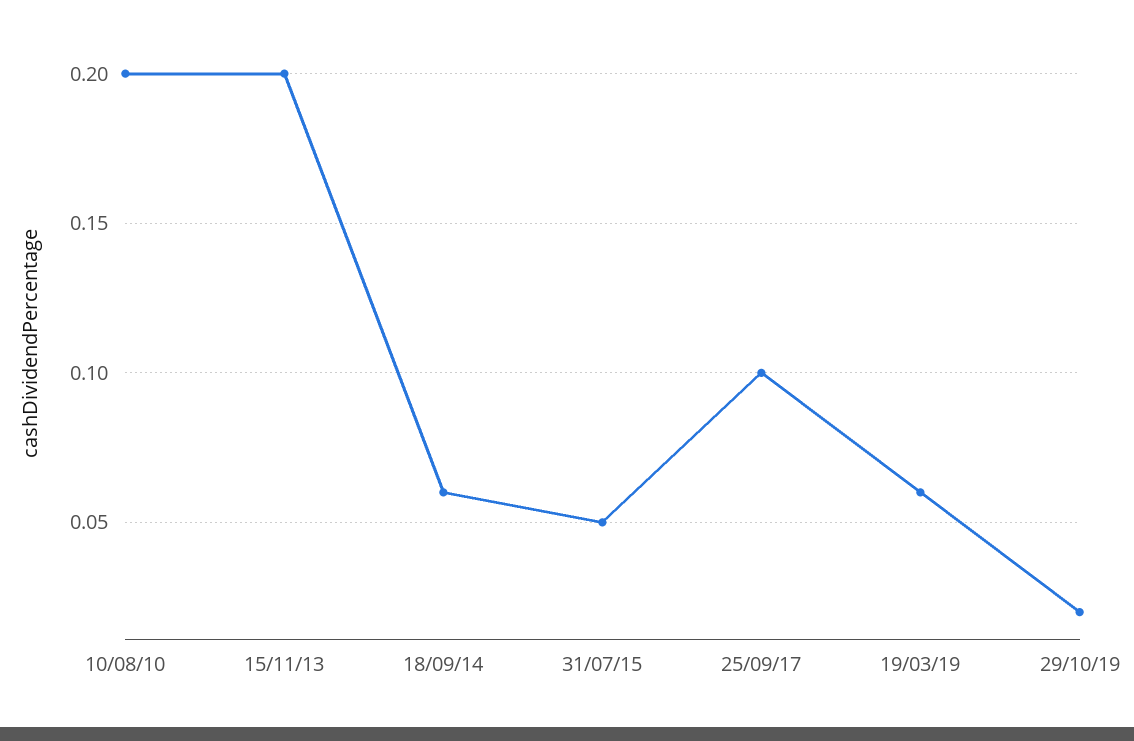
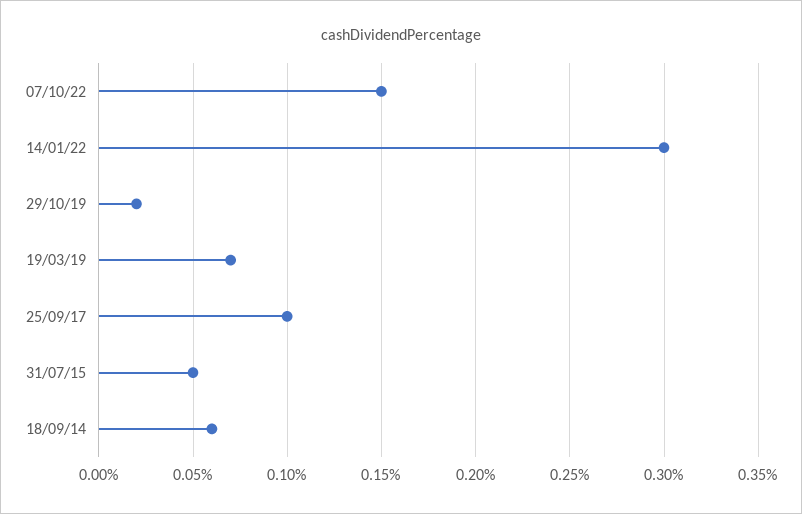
10/08/10: 0.2 -> none
15/11/13: 0.2 -> none
19/03/19: 0.06 -> 0.07
07/10/22: none -> 0.15
14/01/22: none -> 0.3

